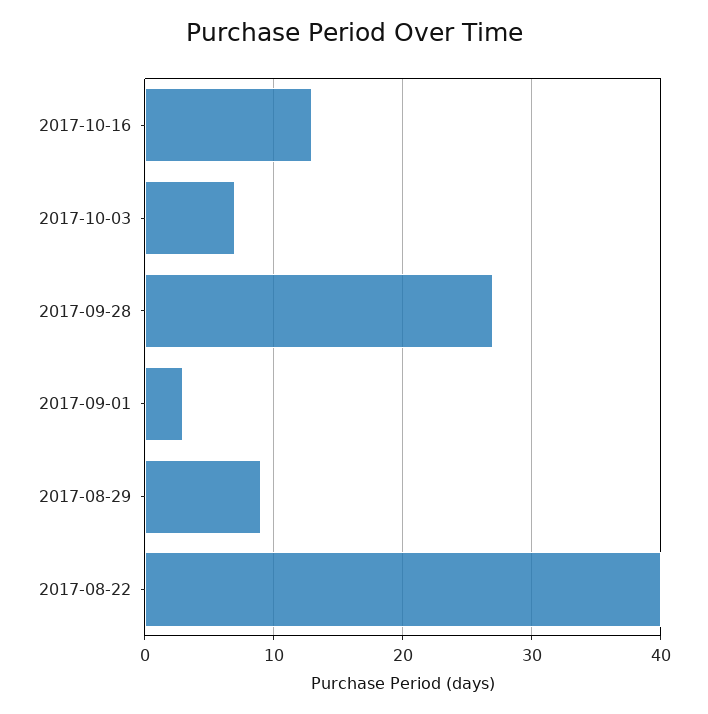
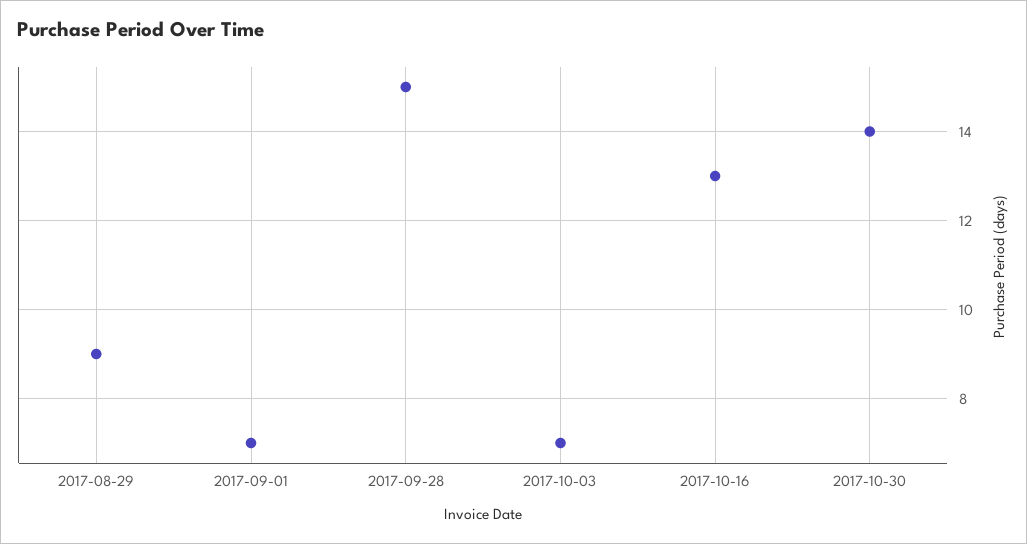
2017-09-28: 27 -> 15
2017-09-01: 3 -> 7
2017-08-22: 40 -> none
2017-10-30: none -> 14

